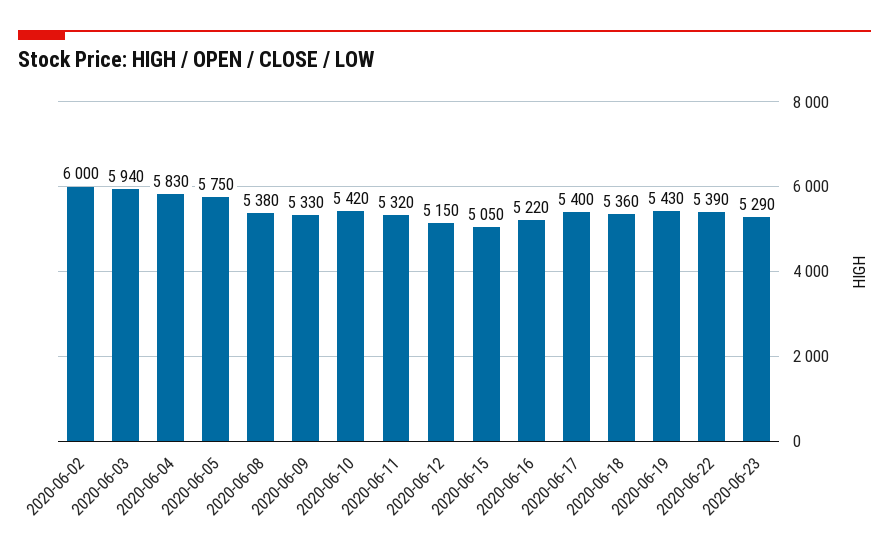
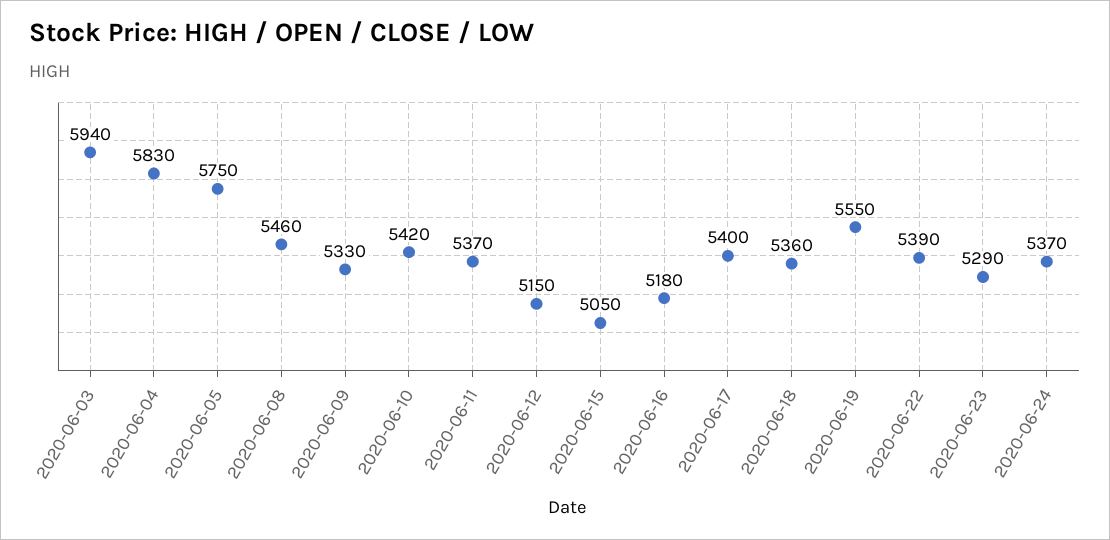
2020-06-02: 6000 -> none
2020-06-08: 5380 -> 5460
2020-06-11: 5320 -> 5370
2020-06-16: 5220 -> 5180
2020-06-19: 5430 -> 5550
2020-06-24: none -> 5370

